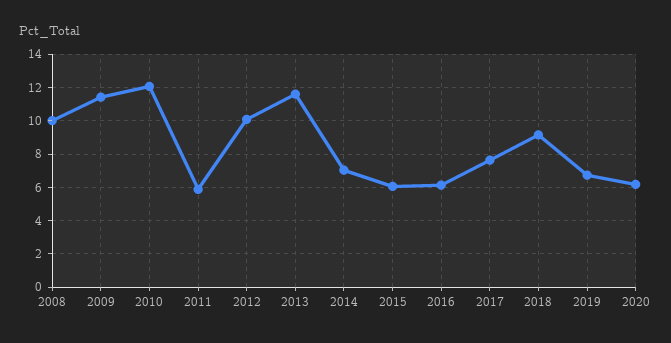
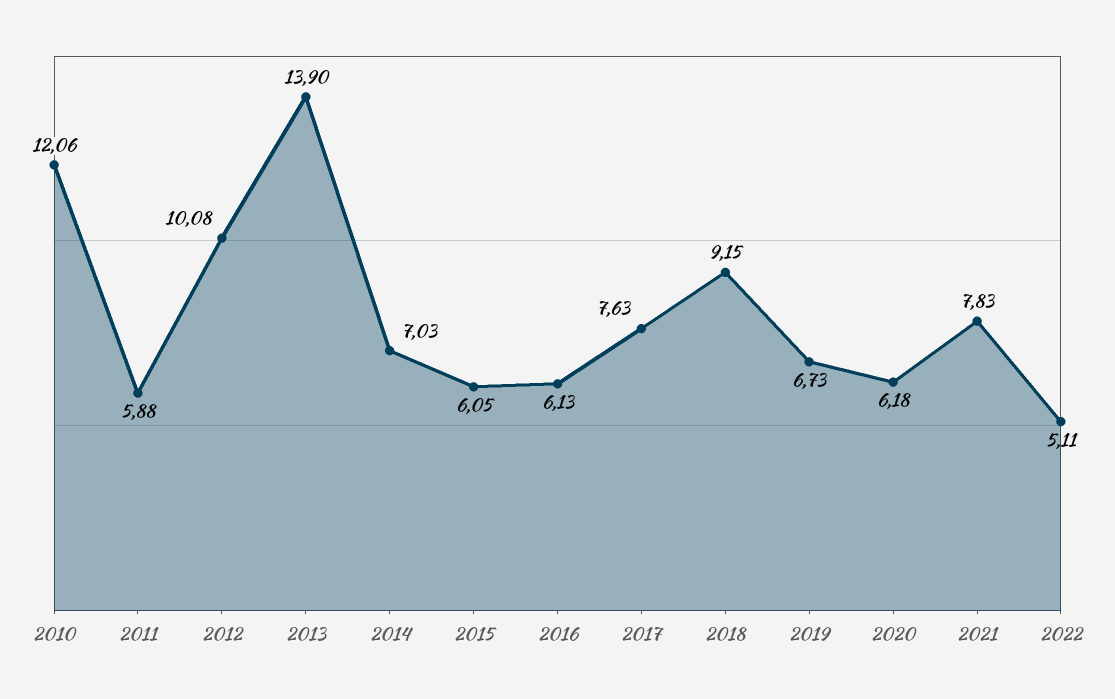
2008: 10 -> none
2009: 11.5 -> none
2013: 11.5 -> 13.9
2021: none -> 7.83
2022: none -> 5.11

